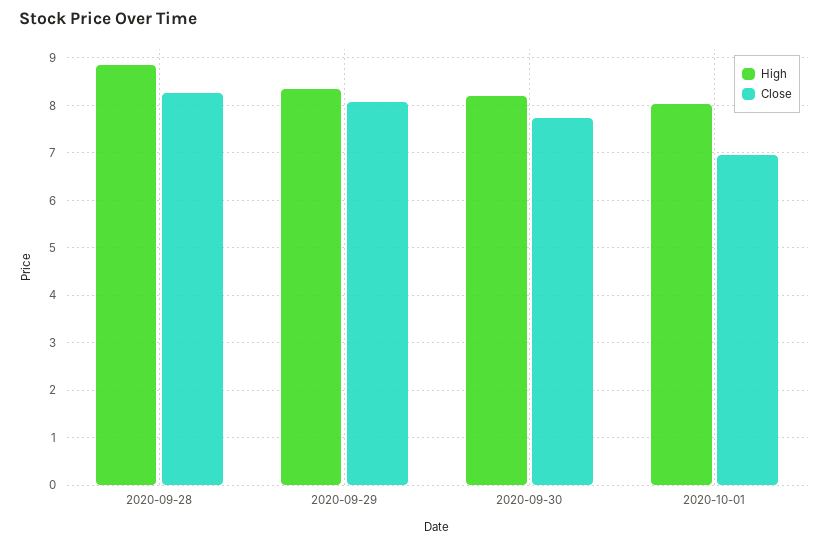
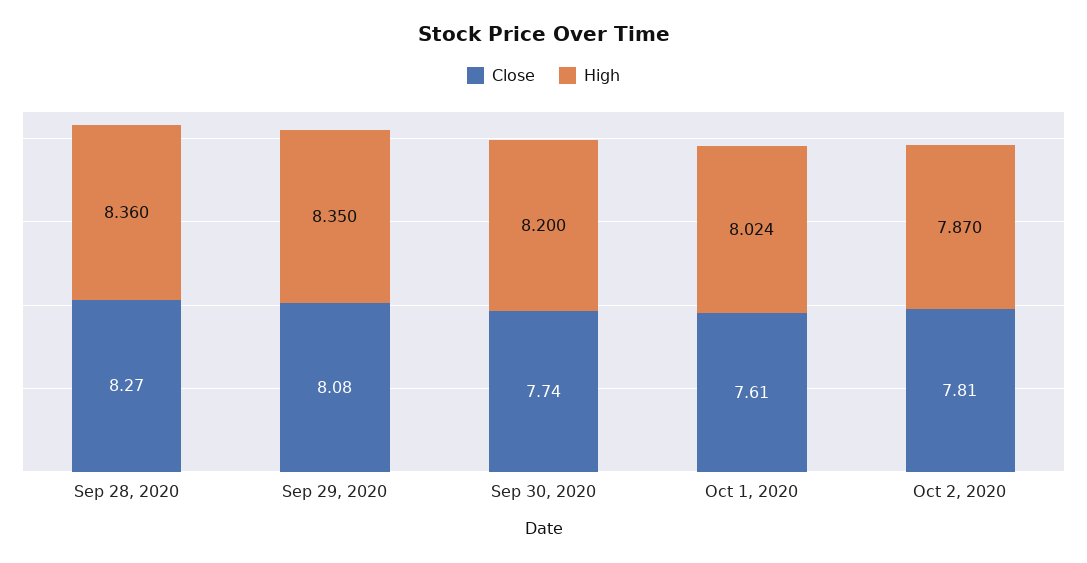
High, 2020-09-28: 8.8 -> 8.36
Close, 2020-10-01: 7 -> 7.61
Close, Oct 2, 2020: none -> 7.81
High, Oct 2, 2020: none -> 7.87

